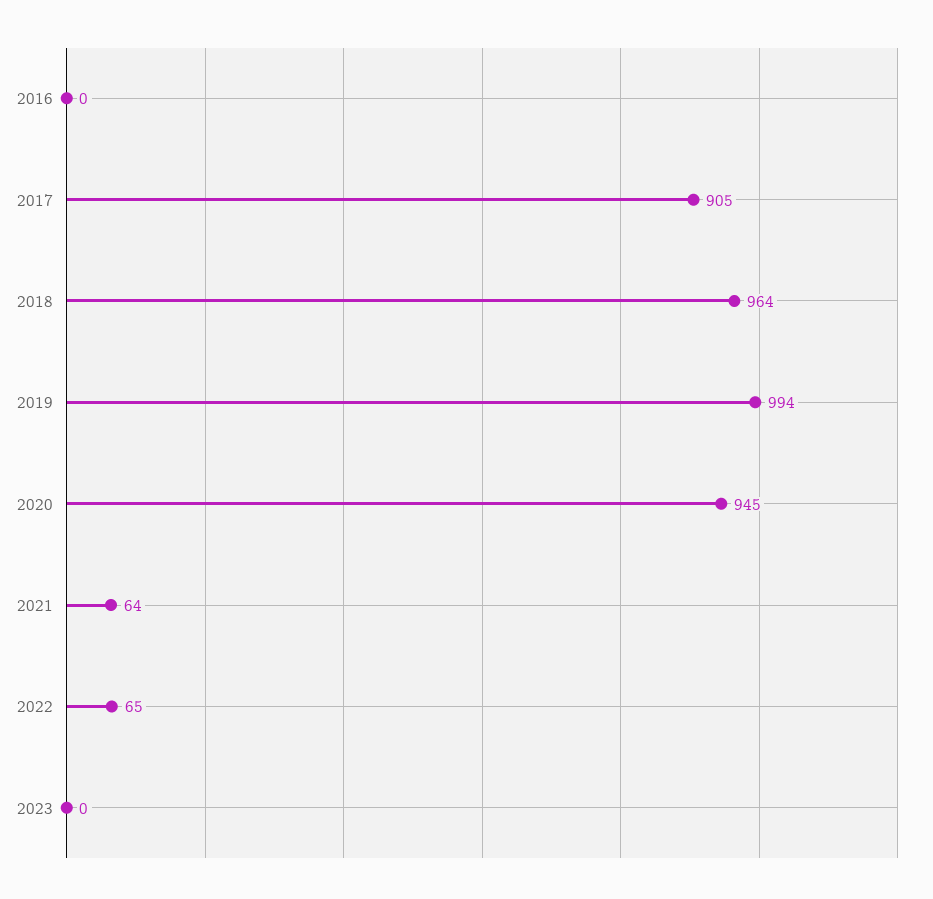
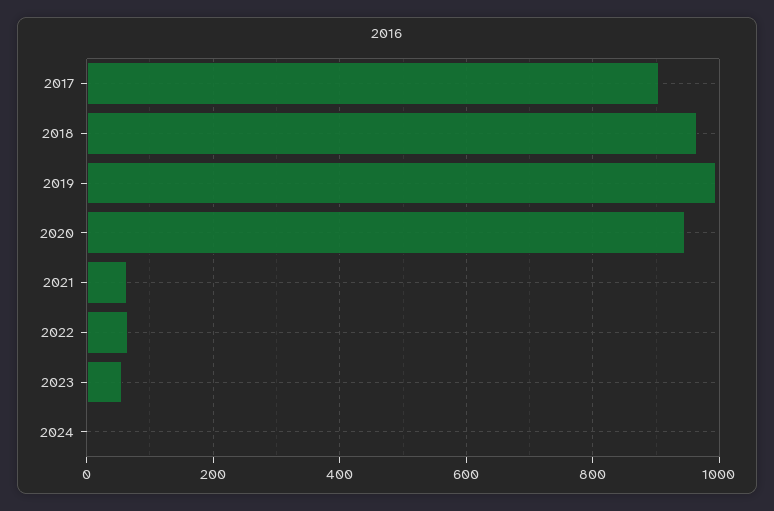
2016: 0 -> none
2023: 0 -> 60
2024: none -> 0

